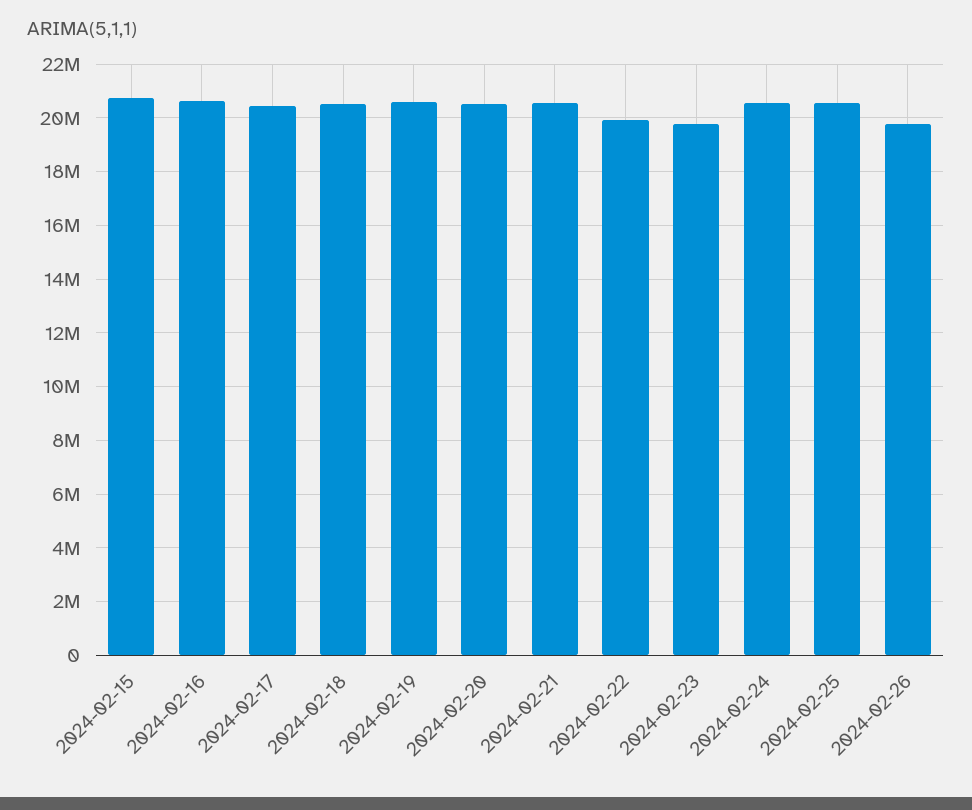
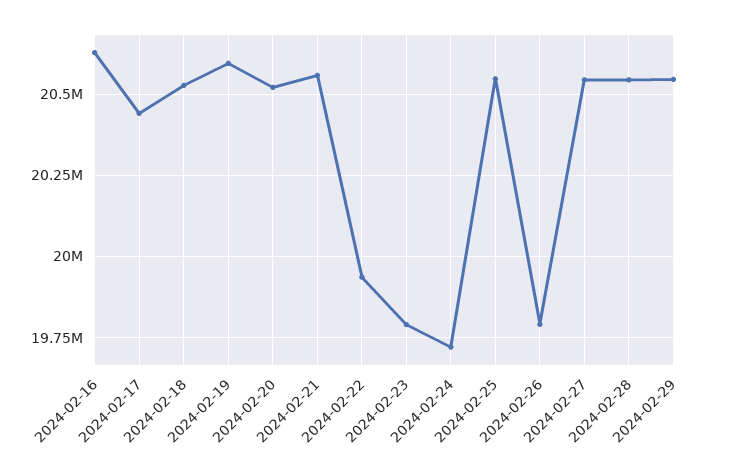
2024-02-15: 20750000 -> none
2024-02-24: 20500000 -> 19725000
2024-02-27: none -> 20550000
2024-02-28: none -> 20550000
2024-02-29: none -> 20550000

